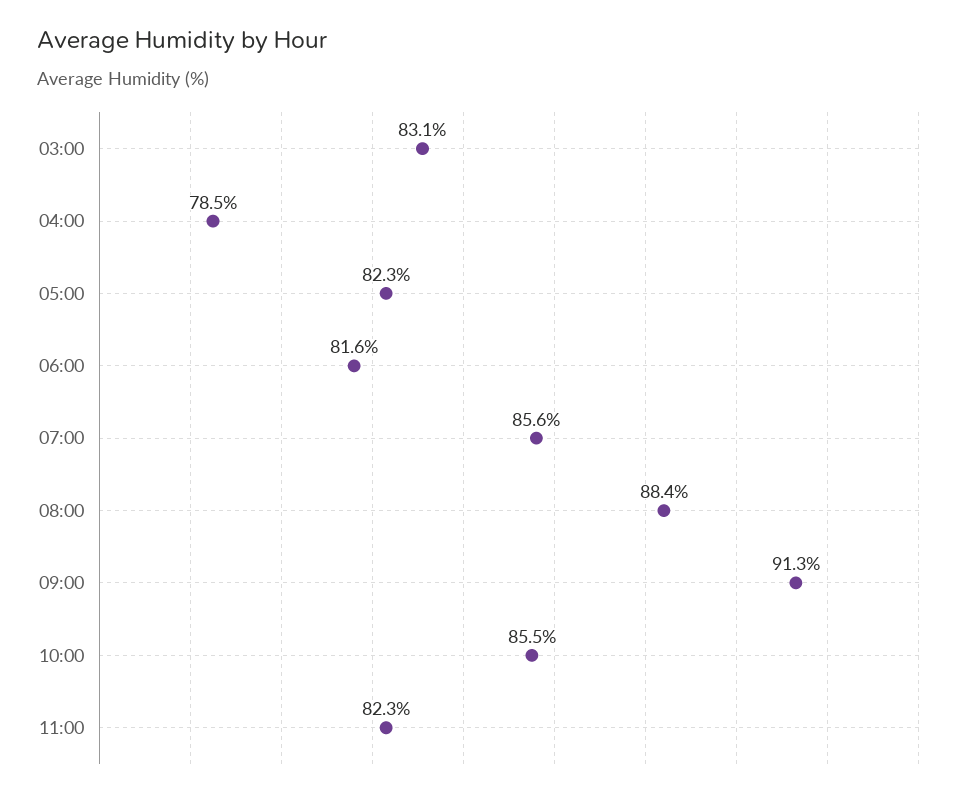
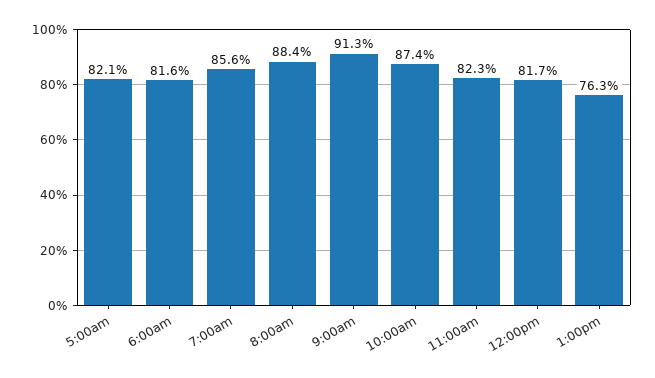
03:00: 83.1 -> none
04:00: 78.5 -> none
05:00: 82.3 -> 82.1
10:00: 85.5 -> 87.4
12:00pm: none -> 81.7
1:00pm: none -> 76.3

